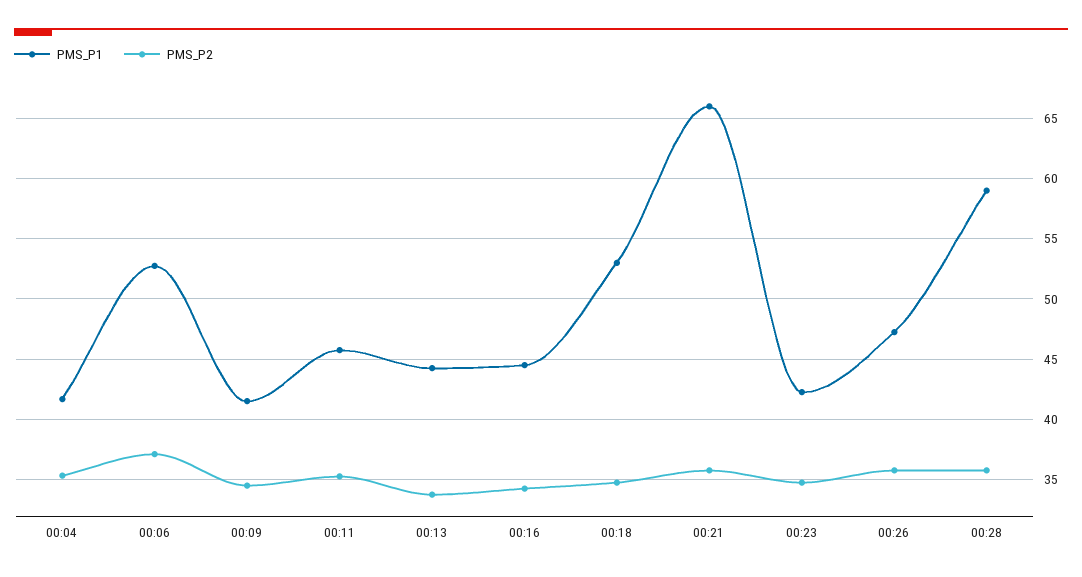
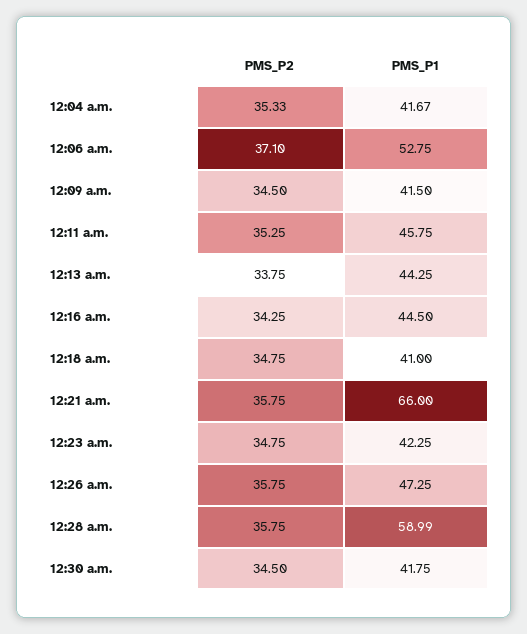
PMS_P1, 00:18: 53 -> 41
PMS_P2, 12:30 a.m.: none -> 34.5
PMS_P1, 12:30 a.m.: none -> 41.75

